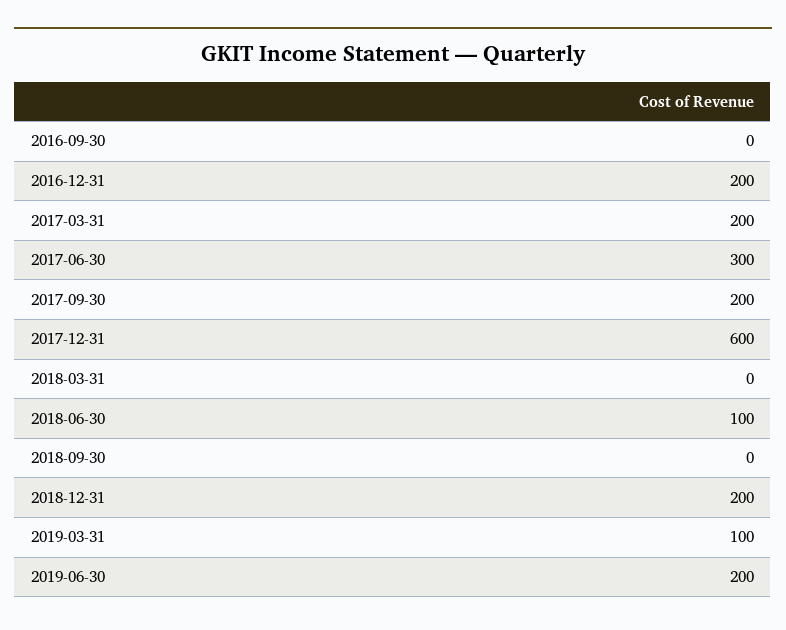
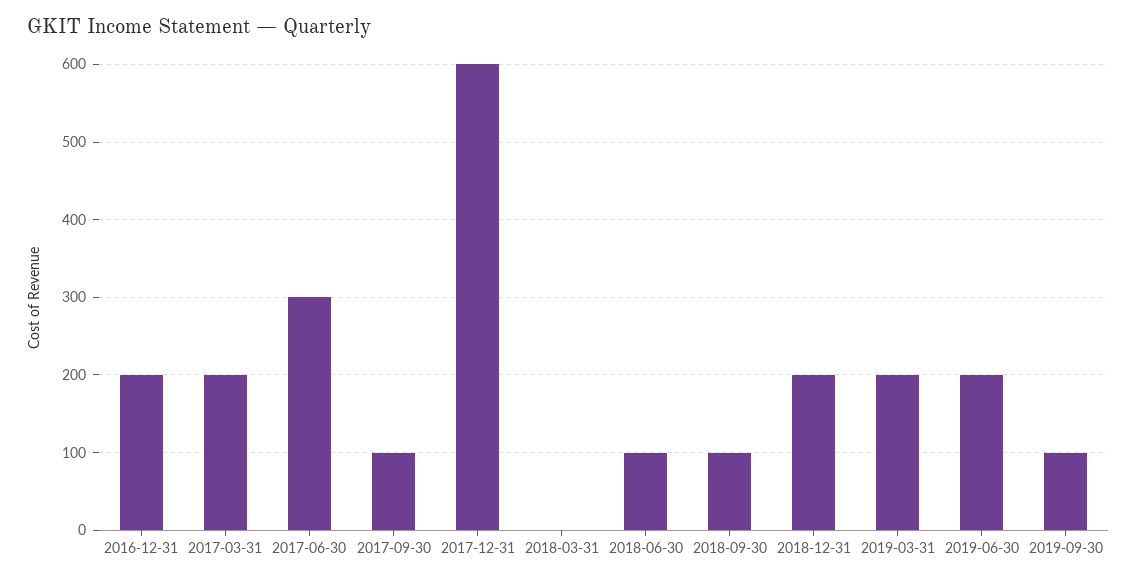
2016-09-30: 0 -> none
2017-09-30: 200 -> 100
2018-09-30: 0 -> 100
2019-03-31: 100 -> 200
2019-09-30: none -> 100

